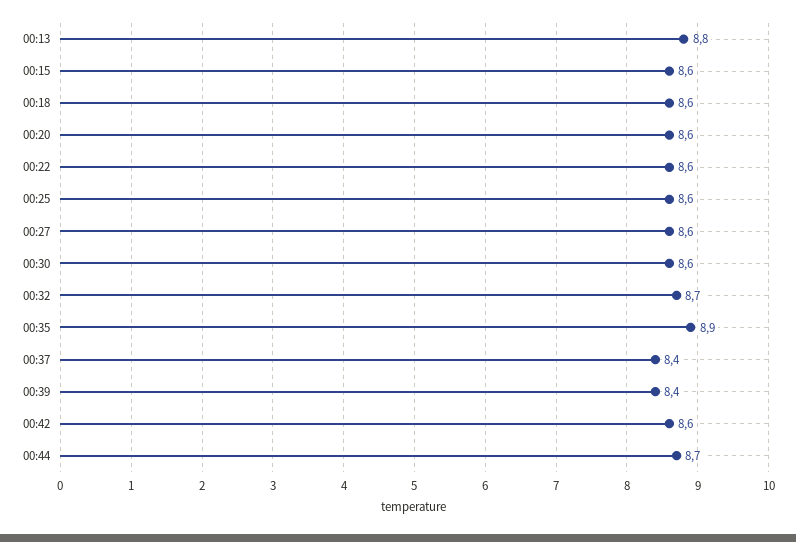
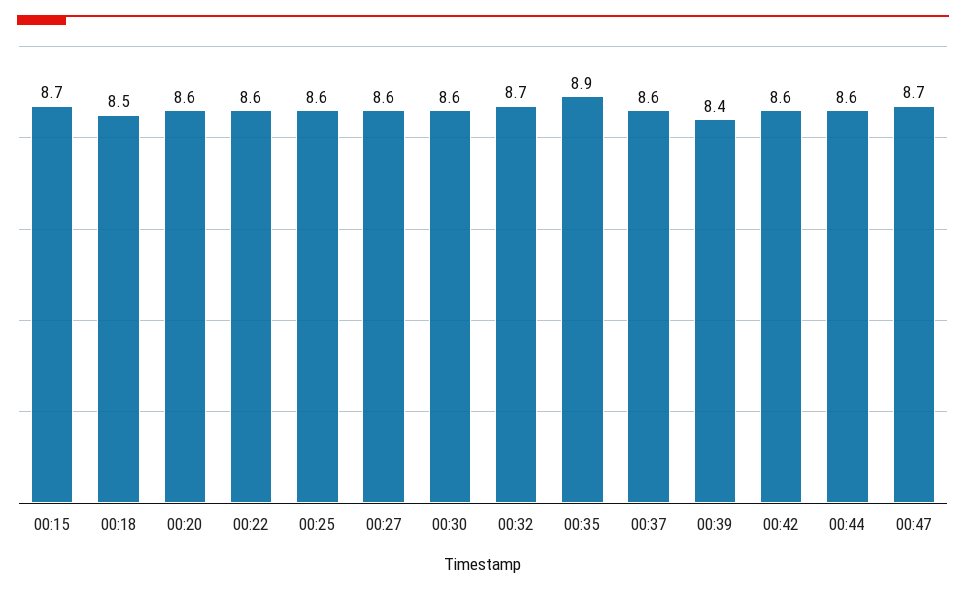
00:13: 8.8 -> none
00:15: 8.6 -> 8.7
00:18: 8.6 -> 8.5
00:37: 8.4 -> 8.6
00:44: 8.7 -> 8.6
00:47: none -> 8.7

